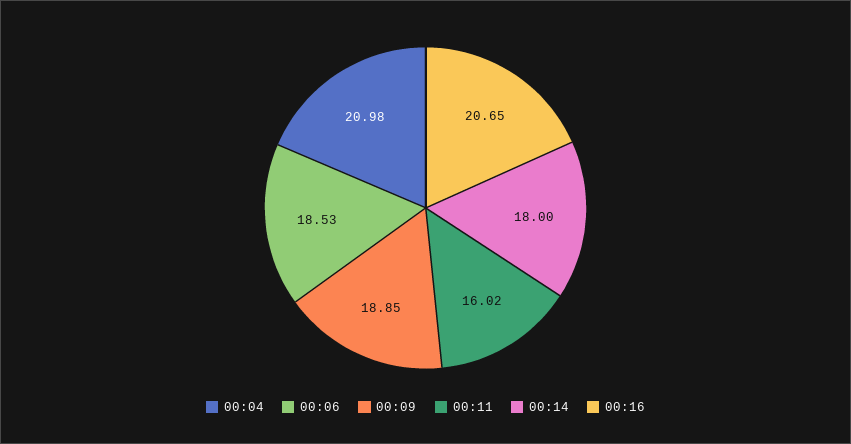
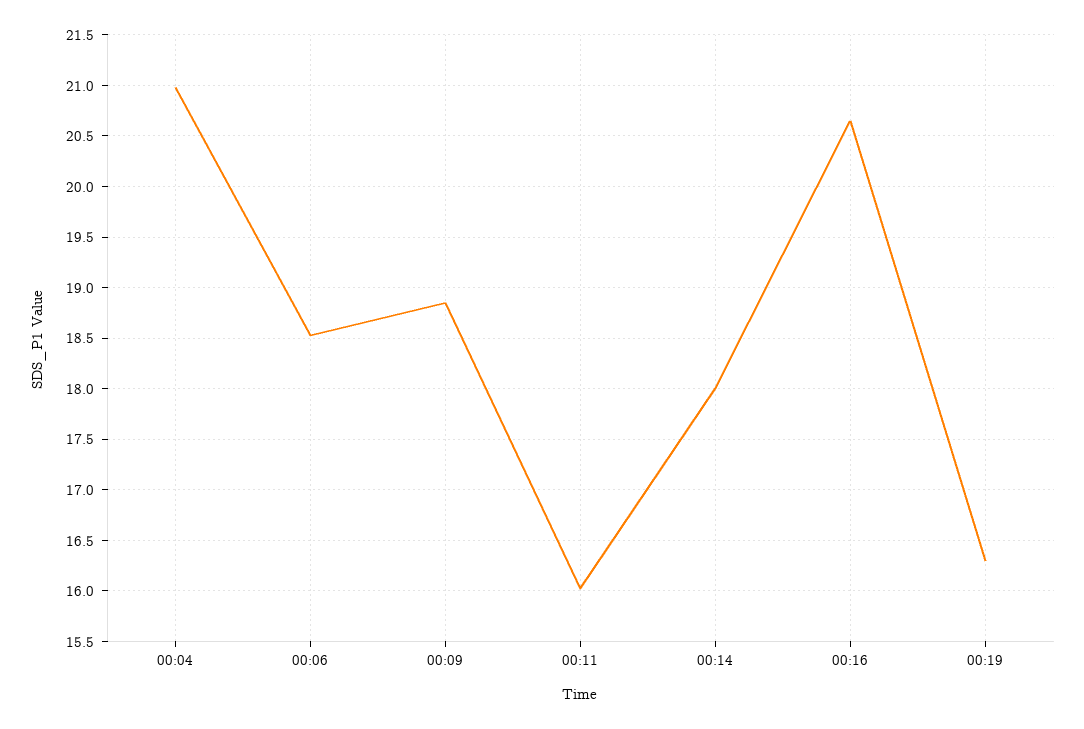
00:19: none -> 16.3

